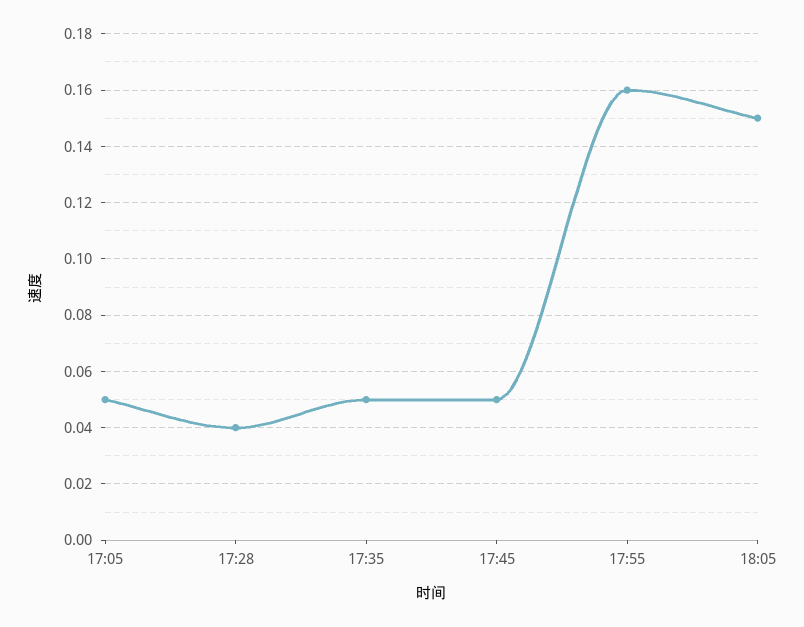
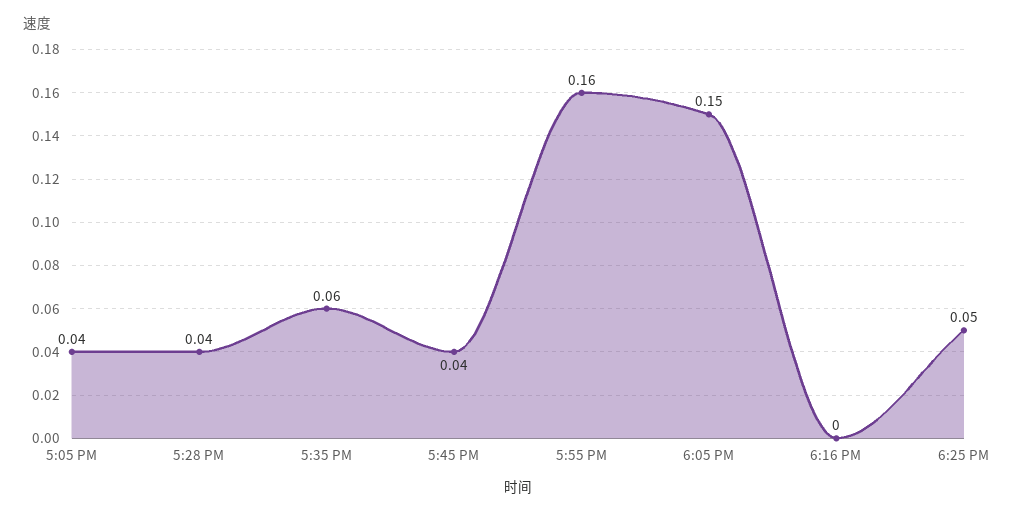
17:05: 0.05 -> 0.04
17:35: 0.05 -> 0.06
17:45: 0.05 -> 0.04
6:16 PM: none -> 0
6:25 PM: none -> 0.05

